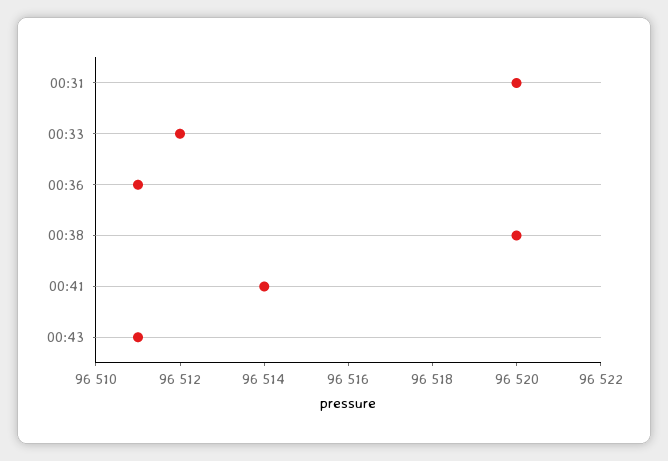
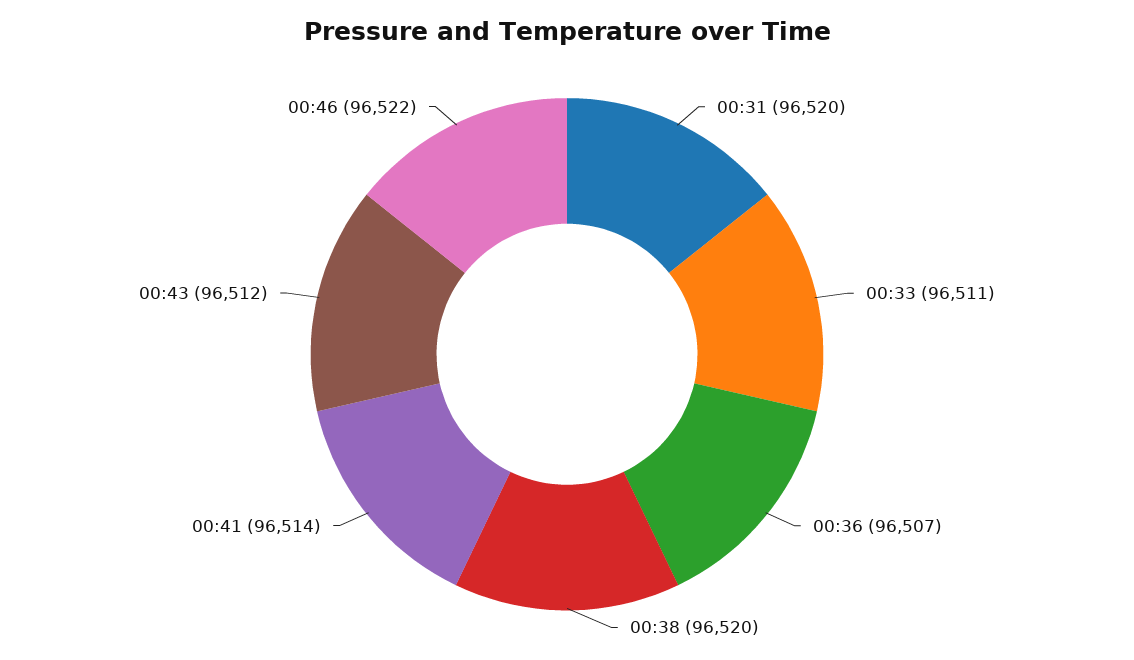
00:33: 96512 -> 96511
00:36: 96511 -> 96507
00:43: 96511 -> 96512
00:46: none -> 96522

